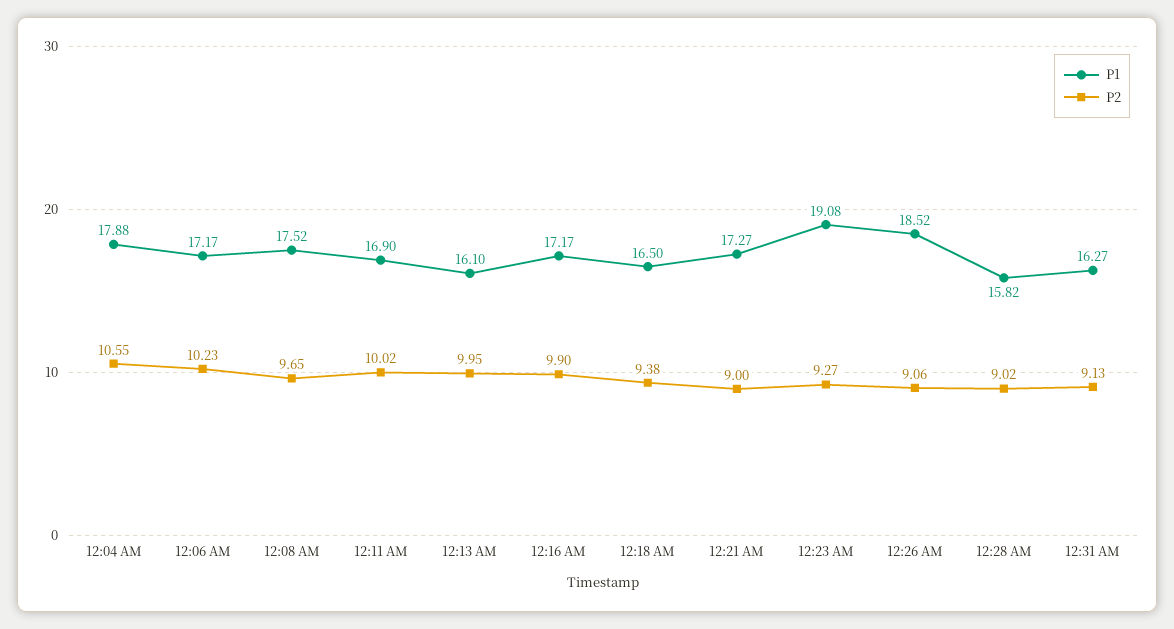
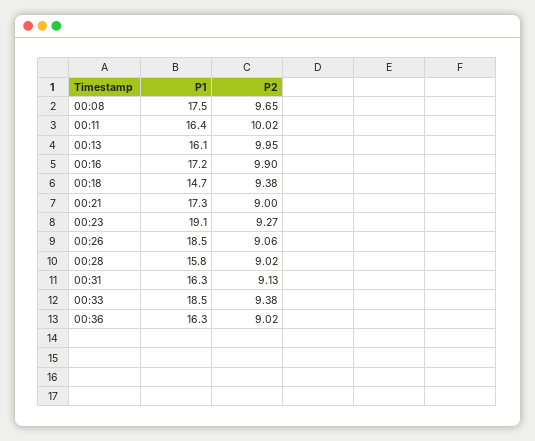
P1, 12:04 AM: 17.88 -> none
P2, 12:04 AM: 10.55 -> none
P1, 12:06 AM: 17.17 -> none
P2, 12:06 AM: 10.23 -> none
P1, 12:11 AM: 16.9 -> 16.4
P1, 12:18 AM: 16.5 -> 14.7
P1, 00:33: none -> 18.5
P2, 00:33: none -> 9.38
P1, 00:36: none -> 16.3
P2, 00:36: none -> 9.02

